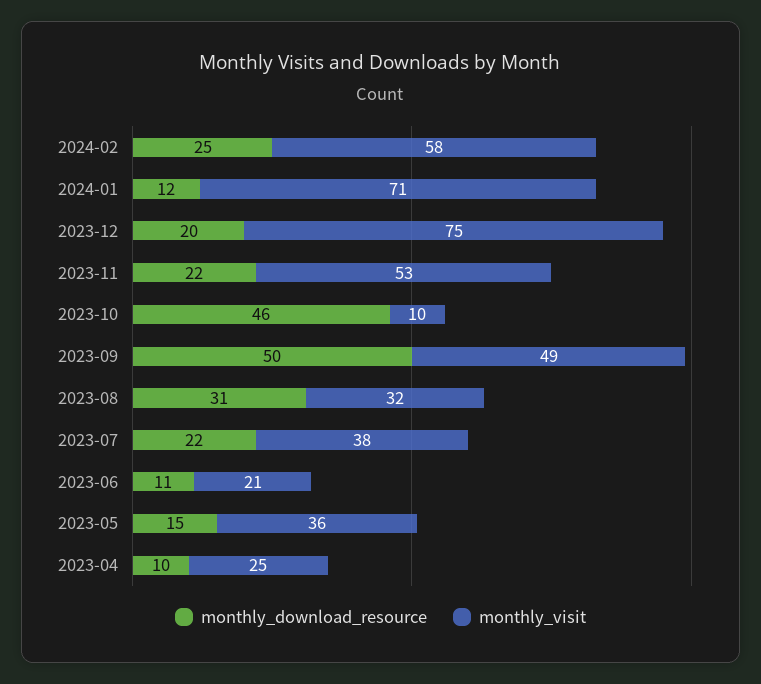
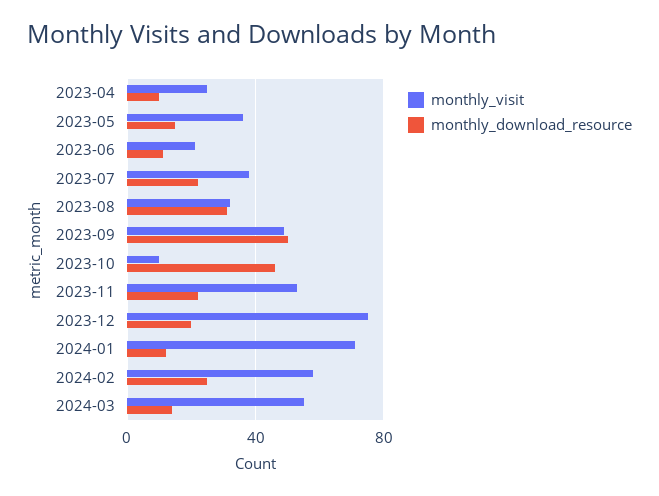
monthly_visit, 2024-03: none -> 55
monthly_download_resource, 2024-03: none -> 15

